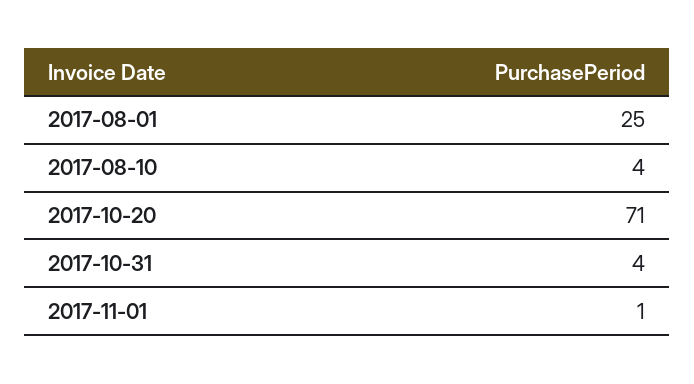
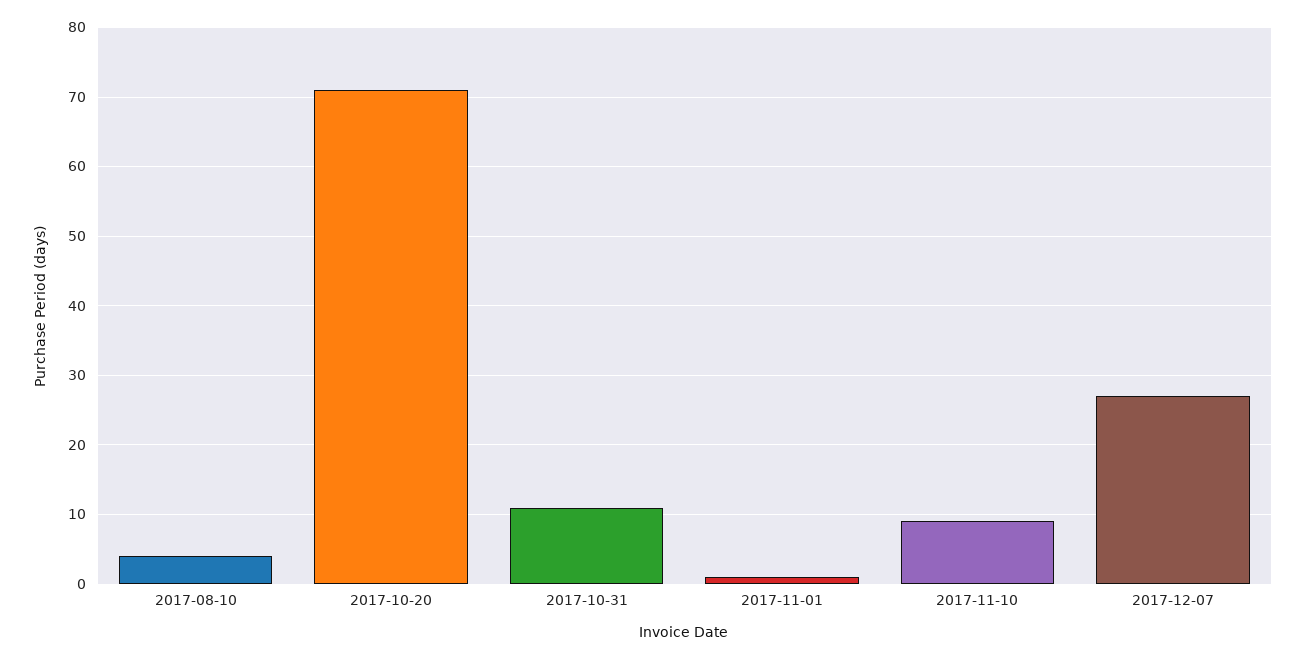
2017-08-01: 25 -> none
2017-10-31: 4 -> 11
2017-11-10: none -> 9
2017-12-07: none -> 27

